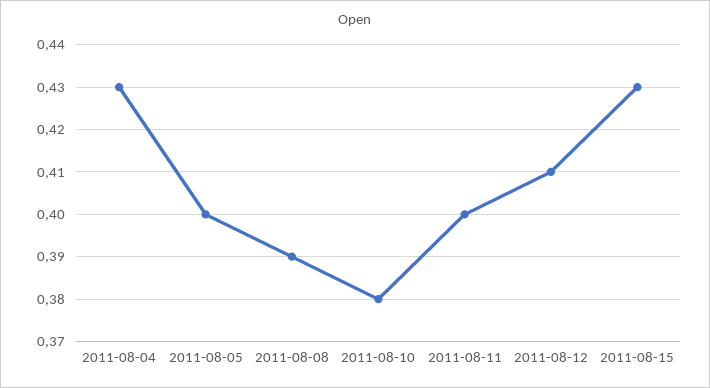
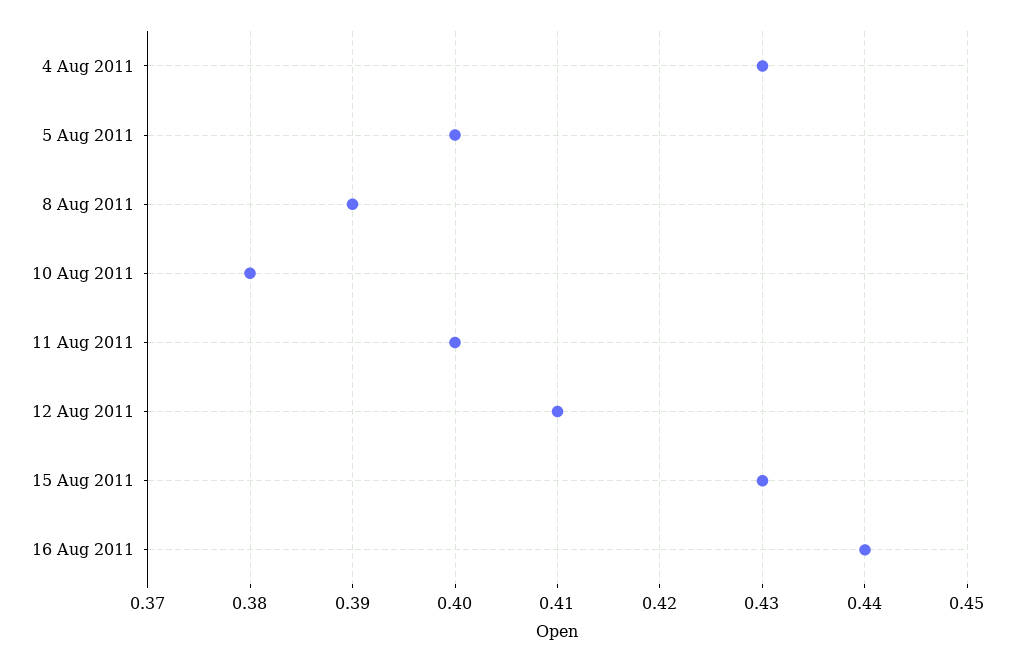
16 Aug 2011: none -> 0.44

